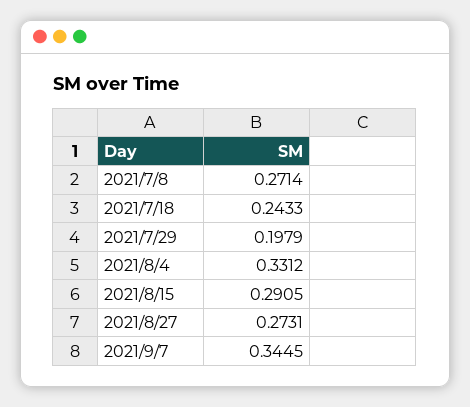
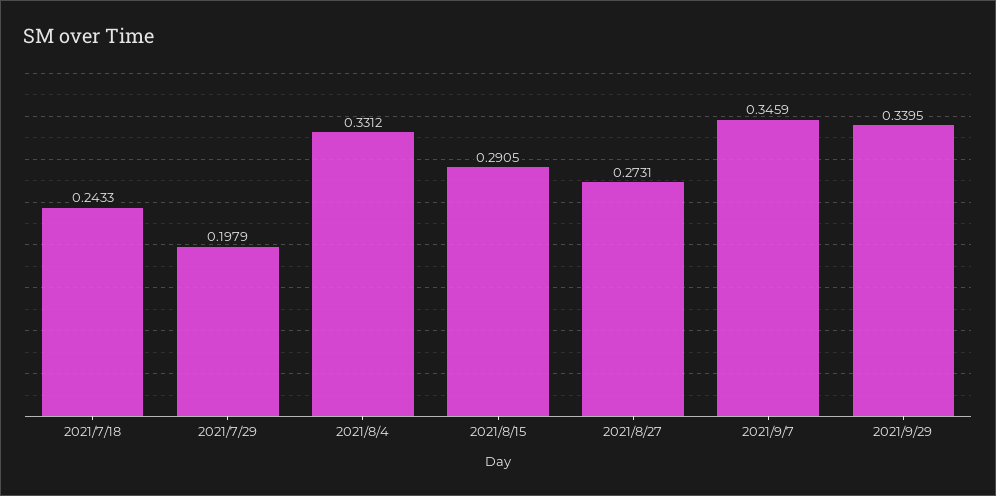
2021/7/8: 0.2714 -> none
2021/9/7: 0.3445 -> 0.3459
2021/9/29: none -> 0.3395

